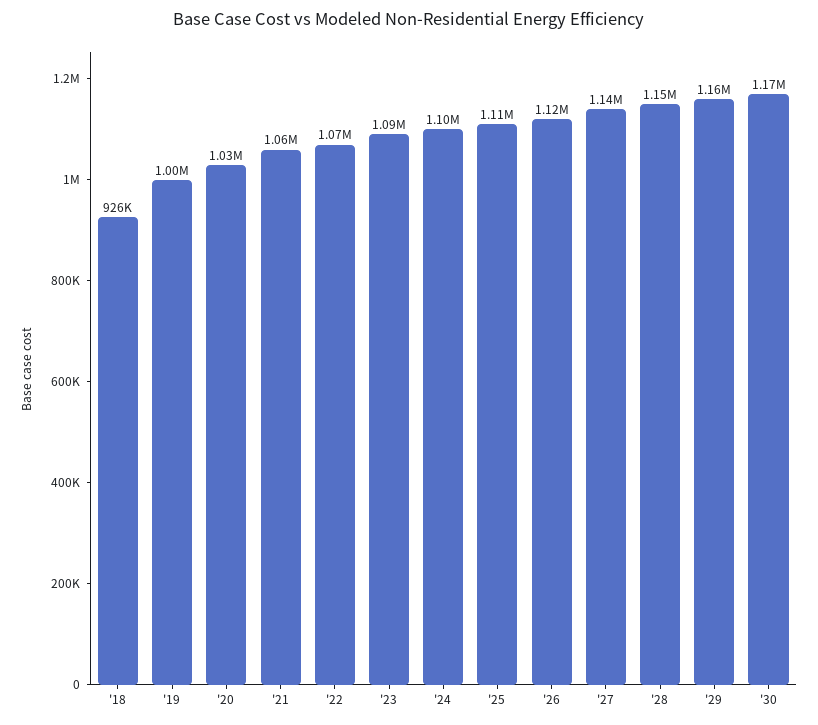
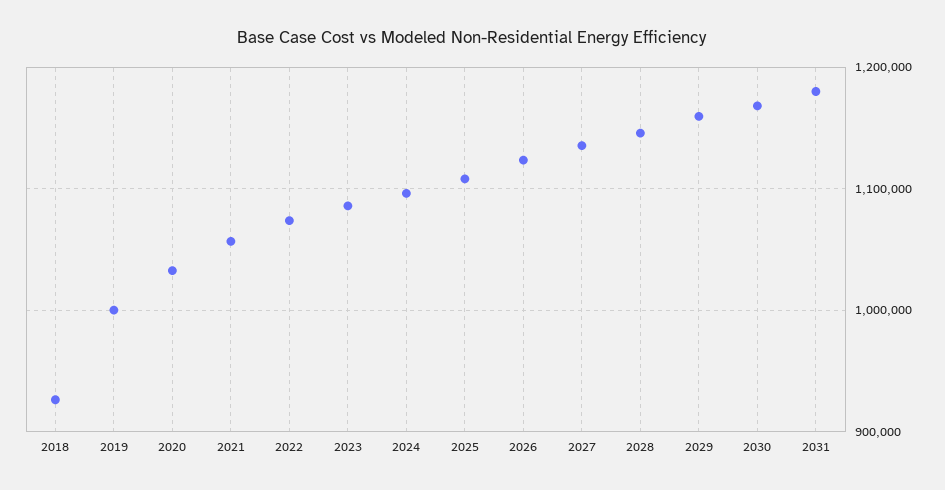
2031: none -> 1180000

